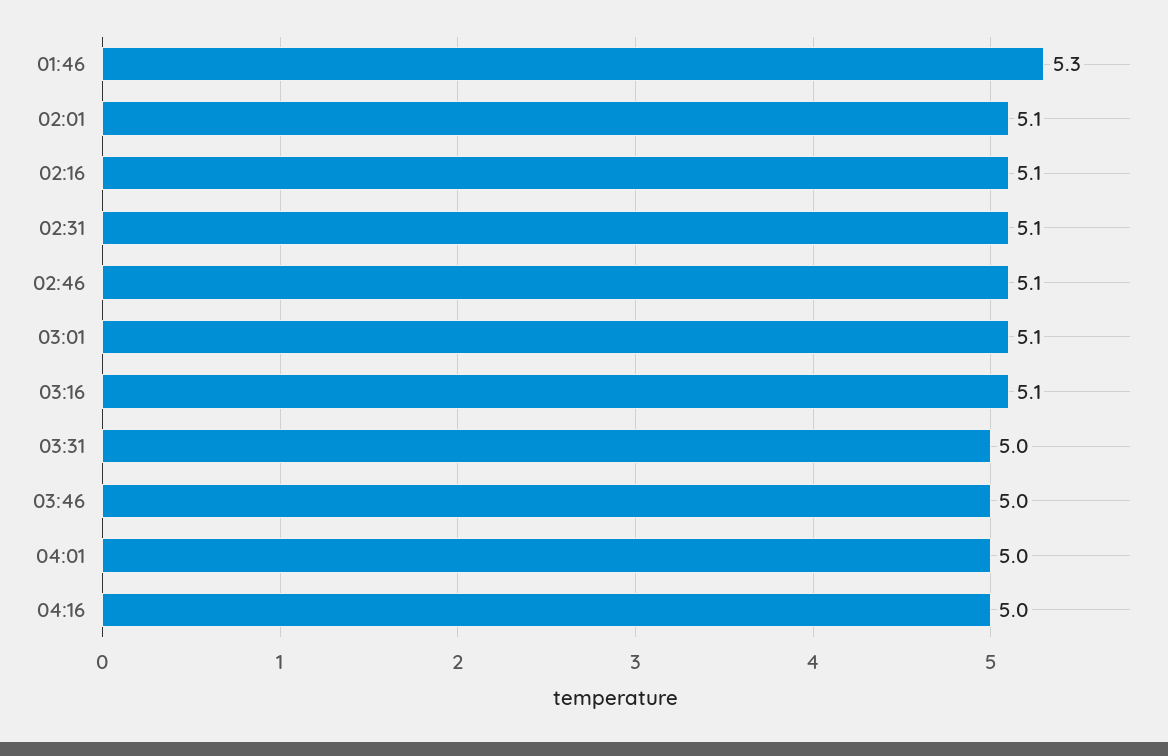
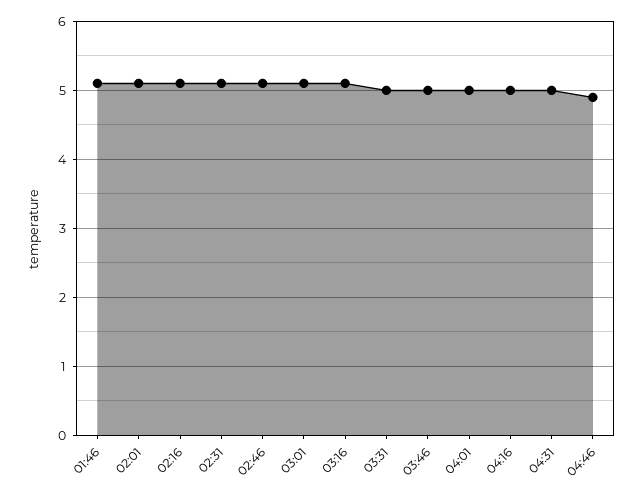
01:46: 5.3 -> 5.1
04:31: none -> 5
04:46: none -> 4.9

